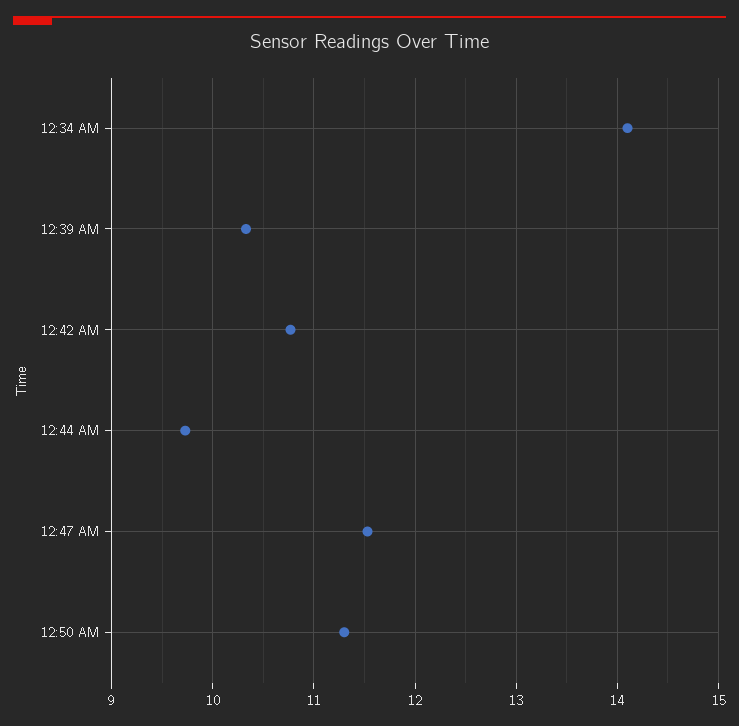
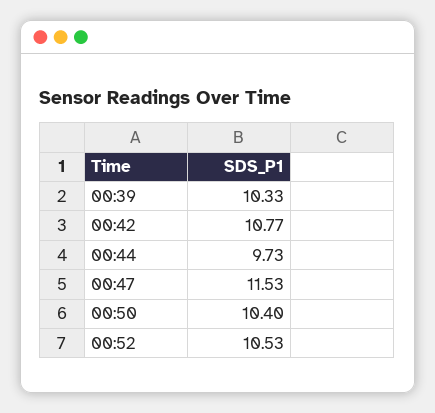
12:34 AM: 14.1 -> none
12:50 AM: 11.3 -> 10.4
00:52: none -> 10.53

